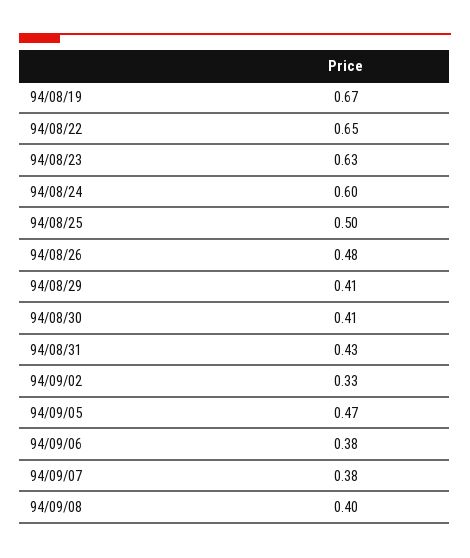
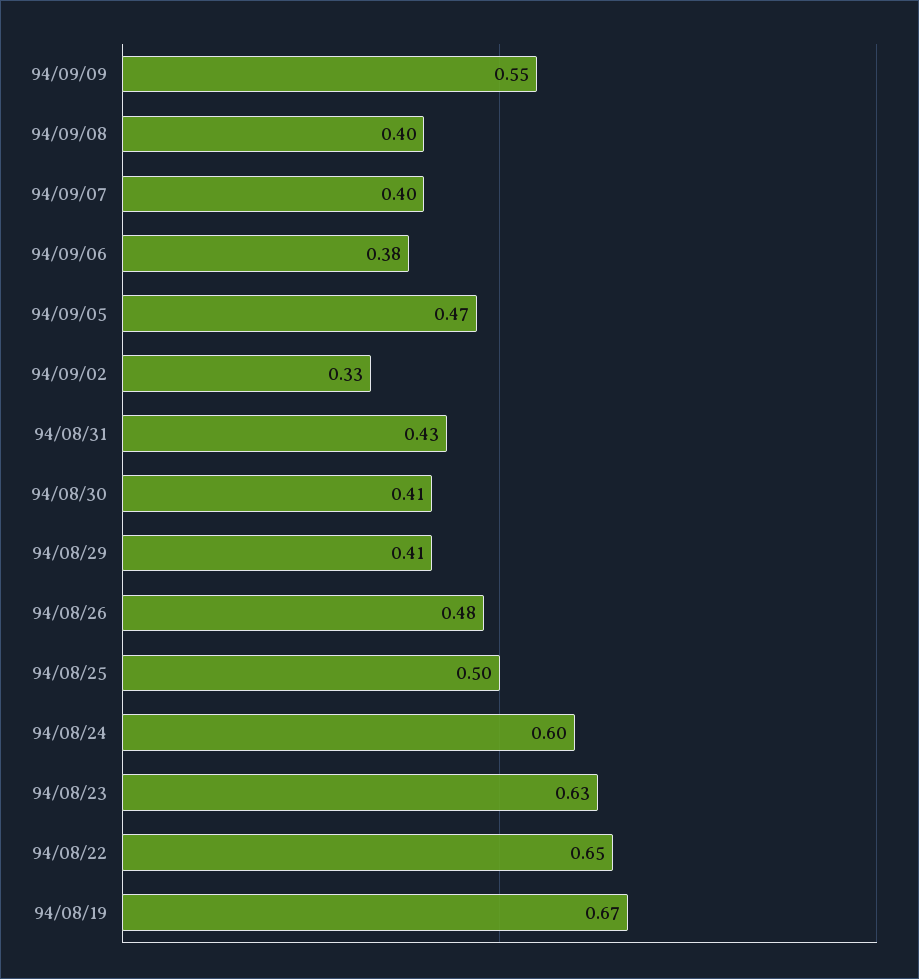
94/09/07: 0.38 -> 0.4
94/09/09: none -> 0.55

